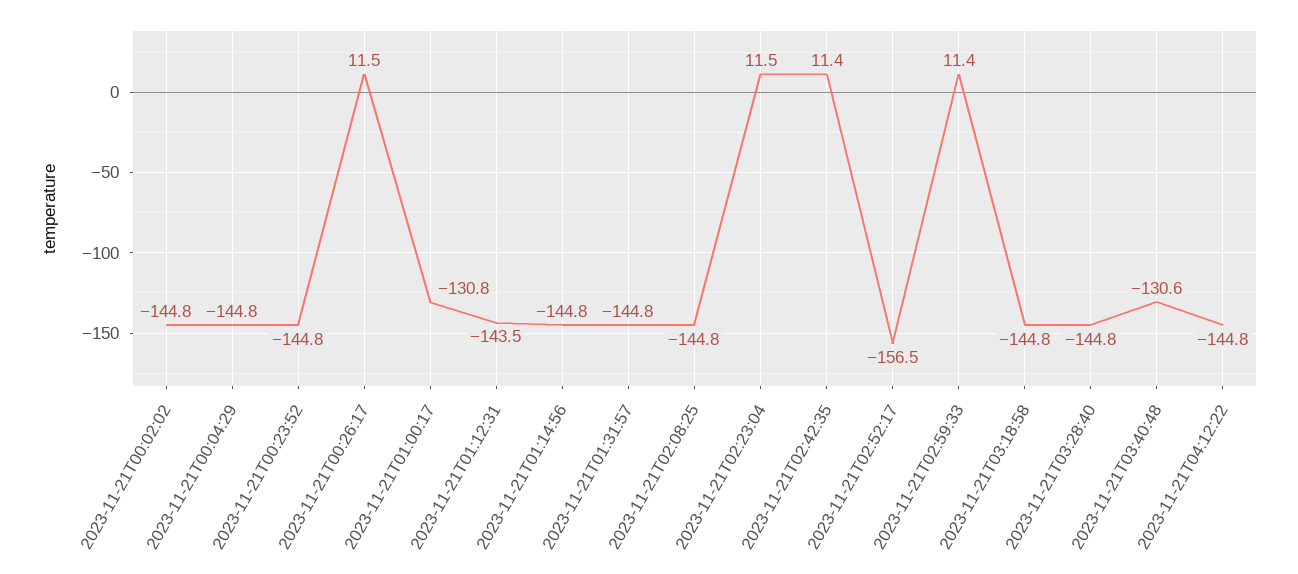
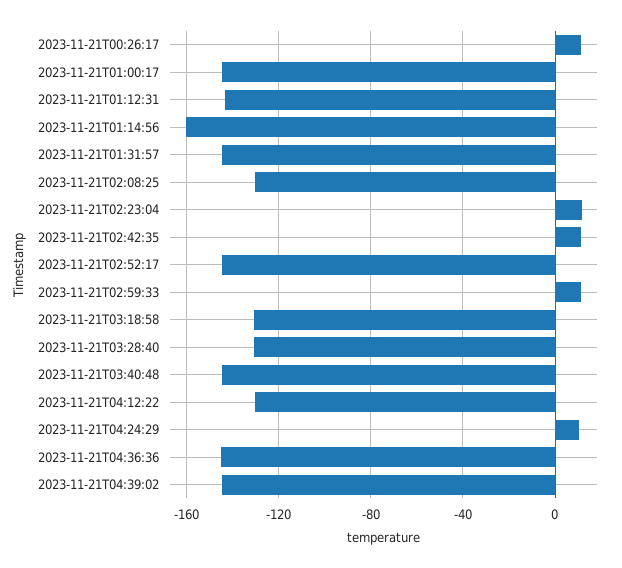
2023-11-21T00:02:02: -144.8 -> none
2023-11-21T00:04:29: -144.8 -> none
2023-11-21T00:23:52: -144.8 -> none
2023-11-21T01:00:17: -130.8 -> -145
2023-11-21T01:14:56: -144.8 -> -160
2023-11-21T02:08:25: -144.8 -> -130
2023-11-21T02:52:17: -156.5 -> -145
2023-11-21T03:18:58: -144.8 -> -130
2023-11-21T03:28:40: -144.8 -> -130
2023-11-21T03:40:48: -130.6 -> -145
2023-11-21T04:12:22: -144.8 -> -130
2023-11-21T04:24:29: none -> 10
2023-11-21T04:36:36: none -> -145
2023-11-21T04:39:02: none -> -145

